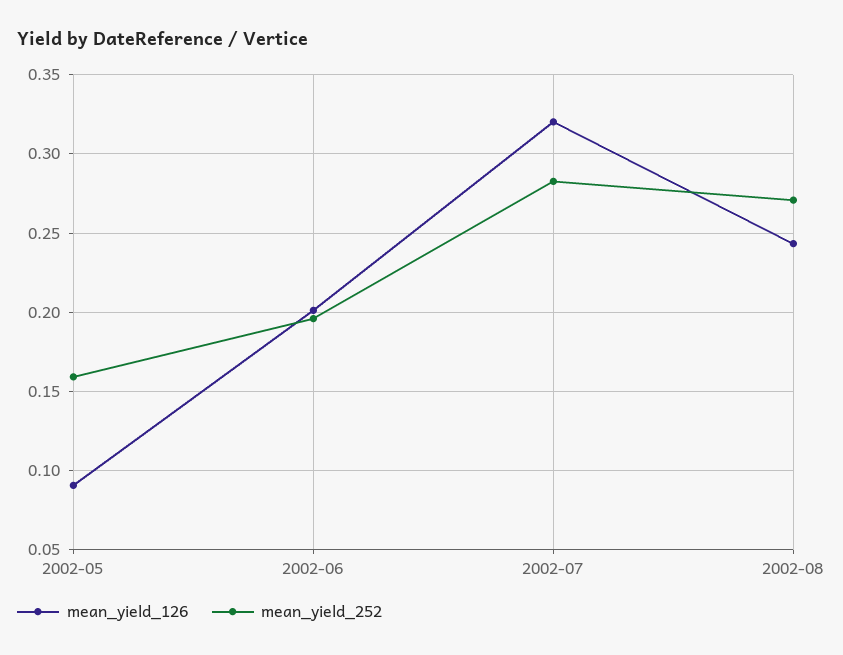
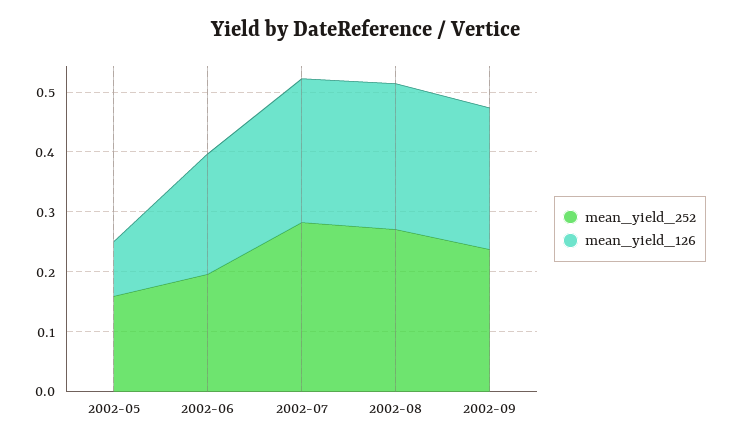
mean_yield_126, 2002-07: 0.32 -> 0.24
mean_yield_252, 2002-09: none -> 0.24
mean_yield_126, 2002-09: none -> 0.24

